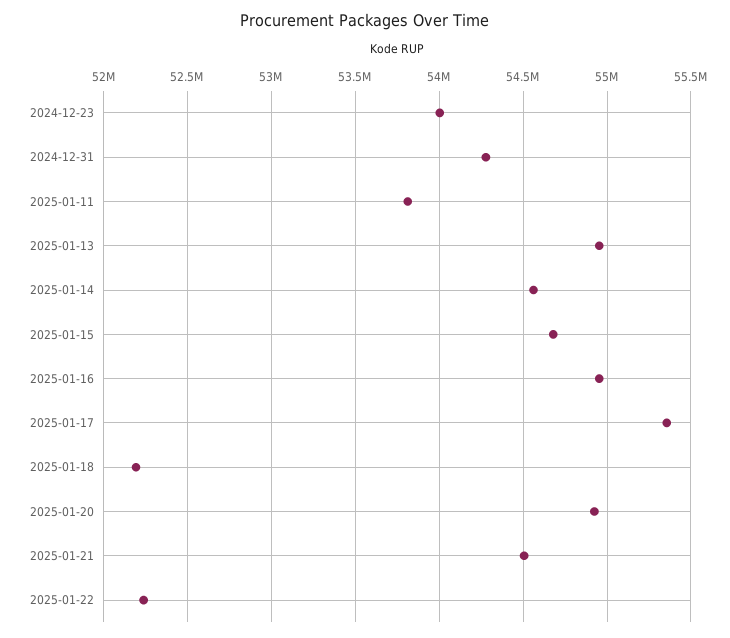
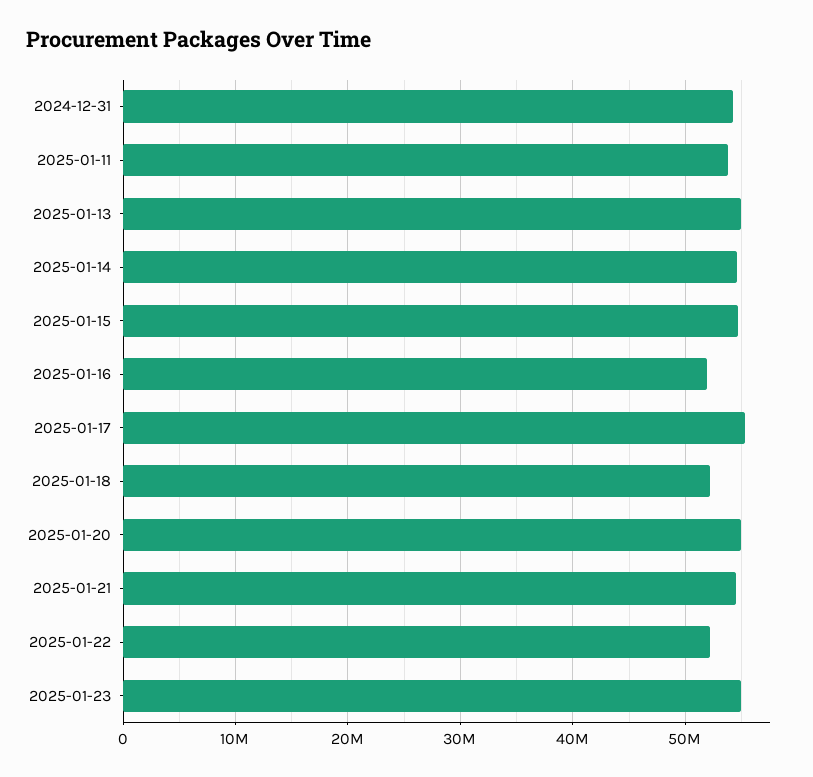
2024-12-23: 54000000 -> none
2025-01-16: 54950000 -> 52000000
2025-01-23: none -> 55000000

